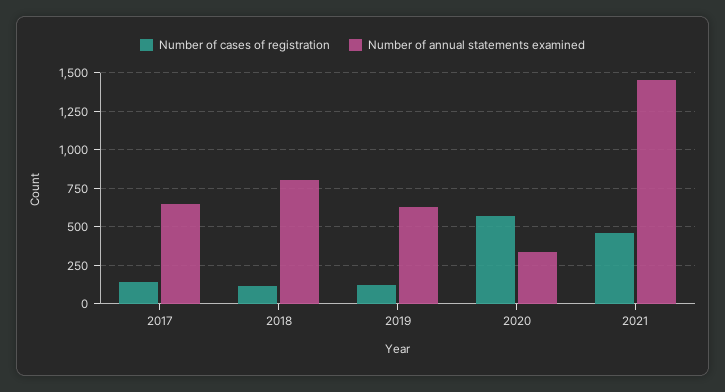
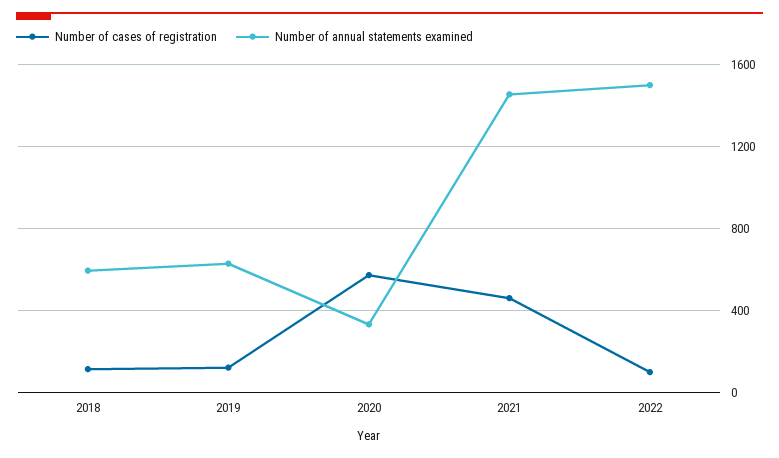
Number of cases of registration, 2017: 150 -> none
Number of annual statements examined, 2017: 650 -> none
Number of annual statements examined, 2018: 800 -> 600
Number of cases of registration, 2022: none -> 100
Number of annual statements examined, 2022: none -> 1500

